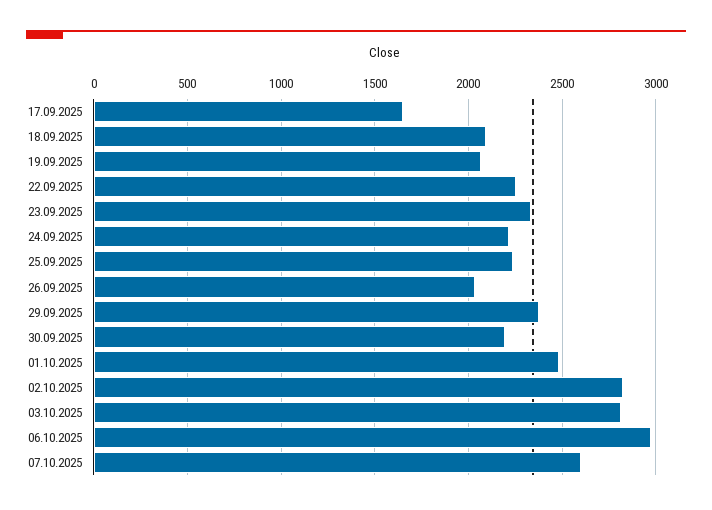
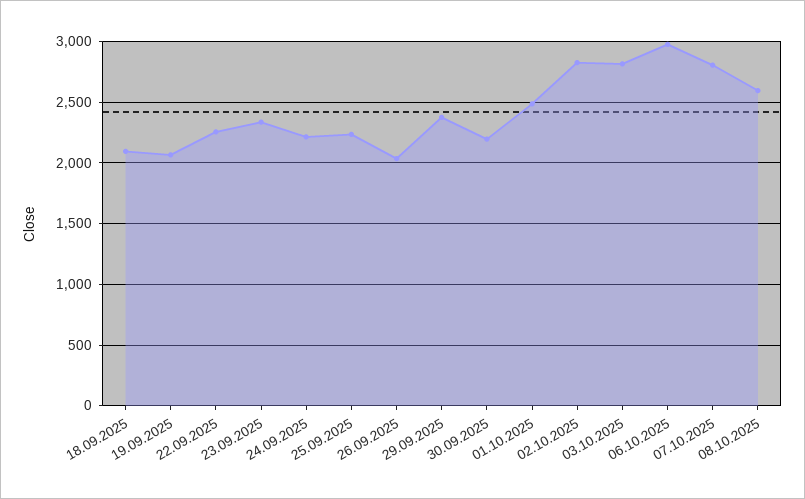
17.09.2025: 1650 -> none
07.10.2025: 2600 -> 2800
08.10.2025: none -> 2600

